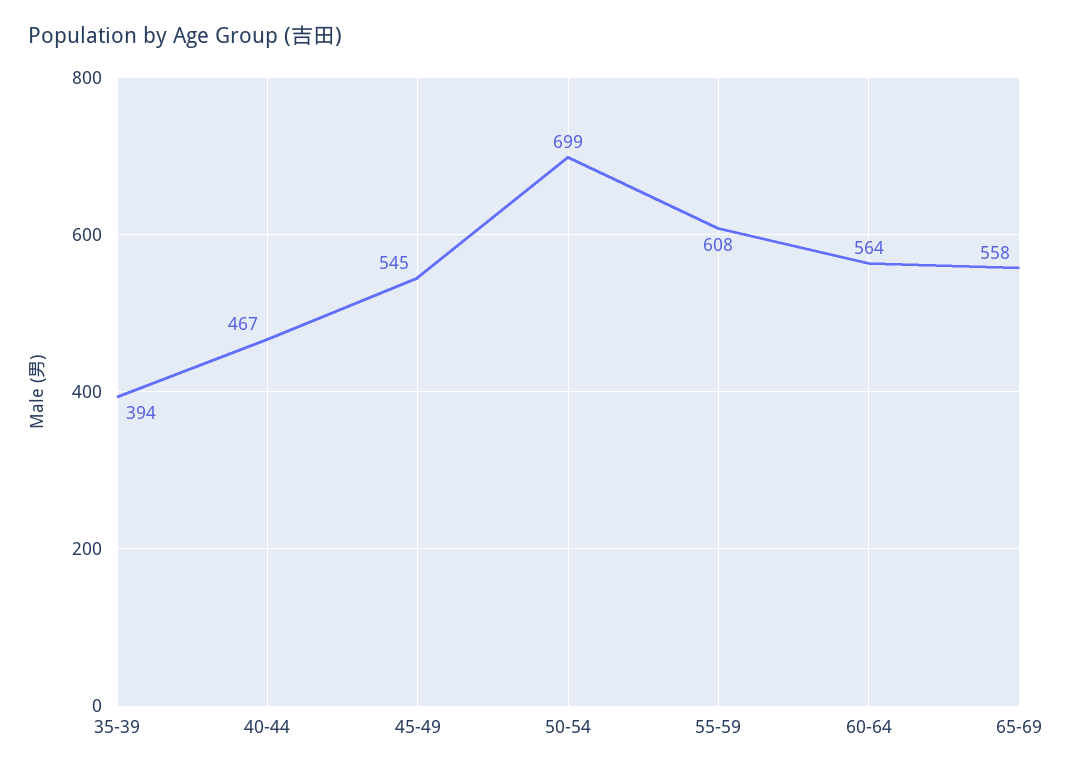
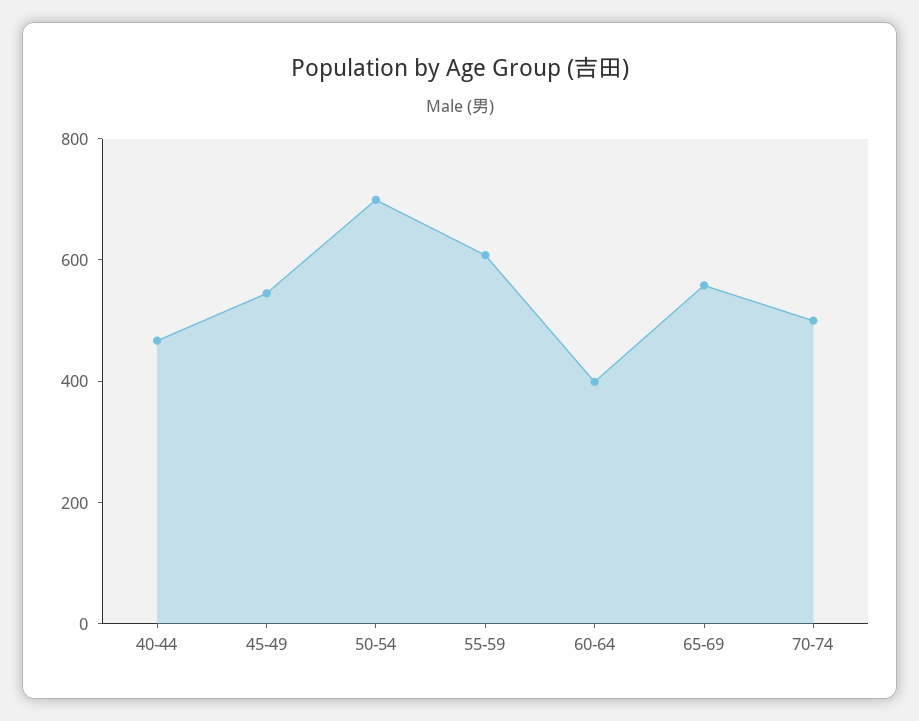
35-39: 394 -> none
60-64: 564 -> 400
70-74: none -> 500

